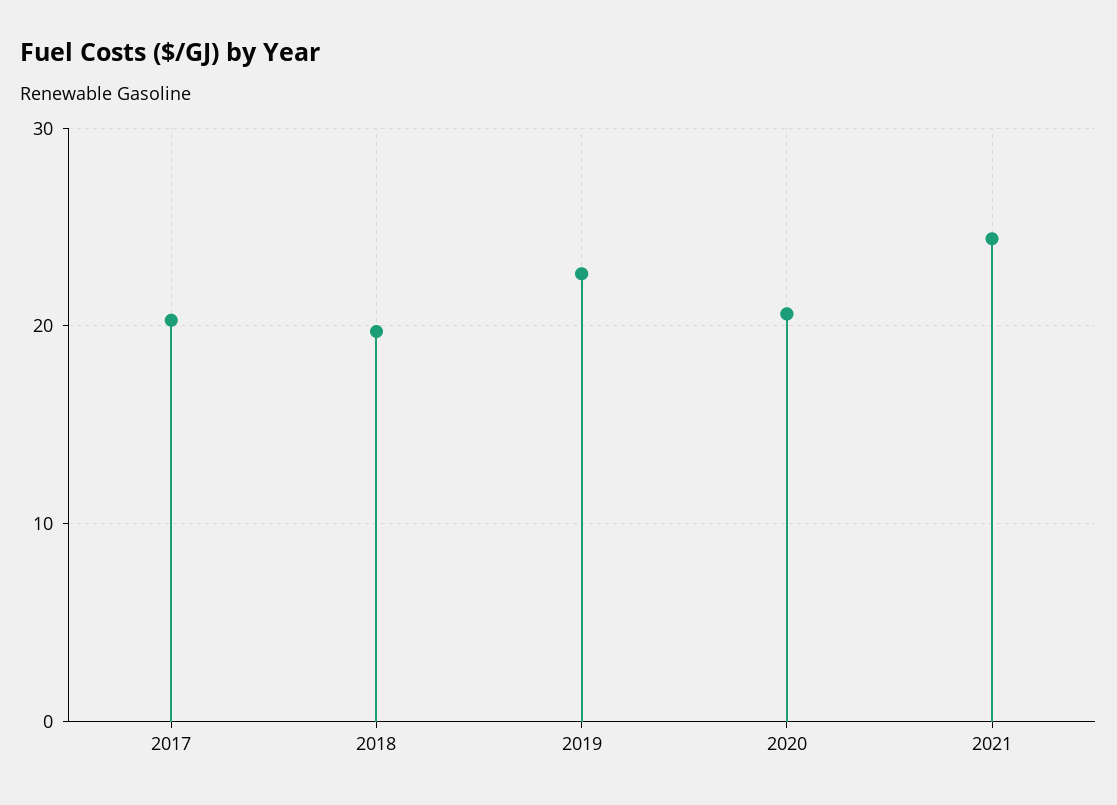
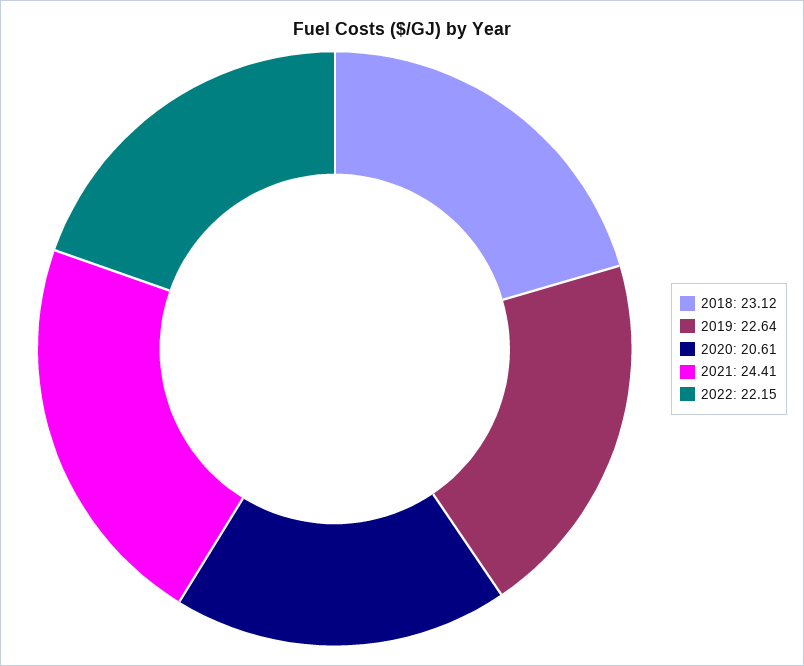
2017: 20 -> none
2018: 20 -> 23.12
2022: none -> 22.15

